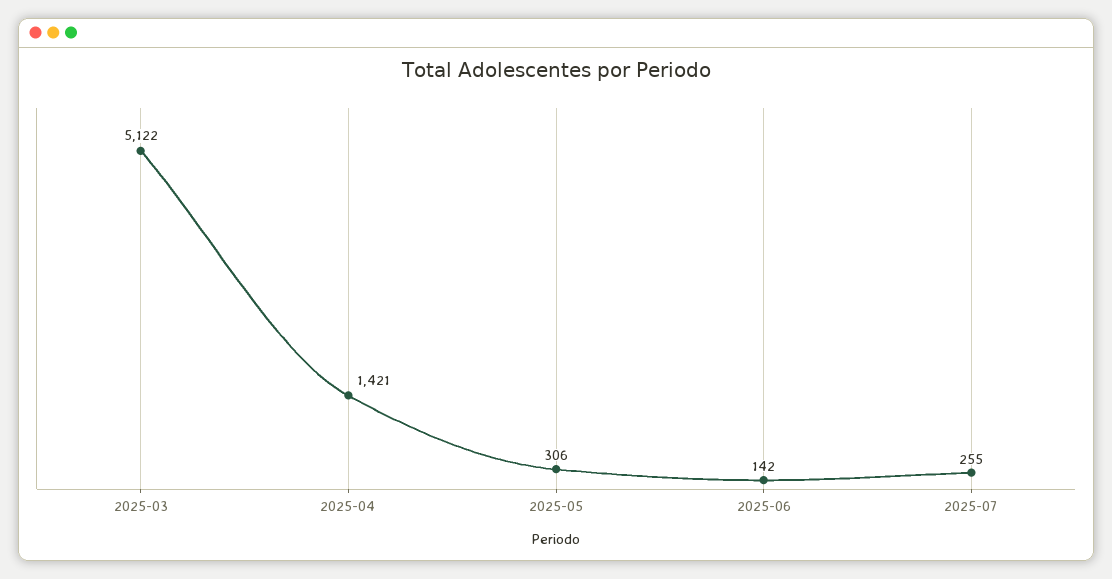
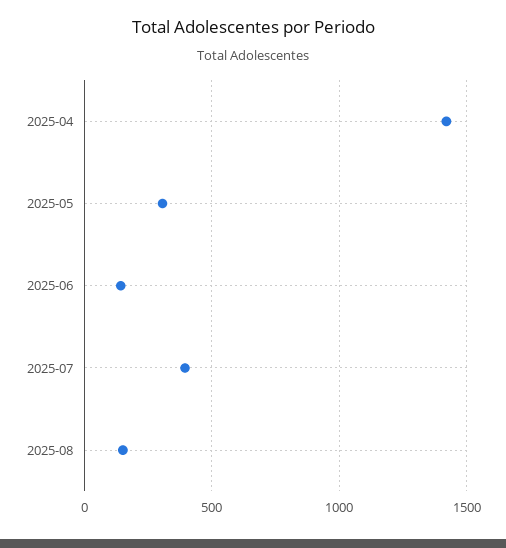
2025-03: 5122 -> none
2025-07: 255 -> 400
2025-08: none -> 150

